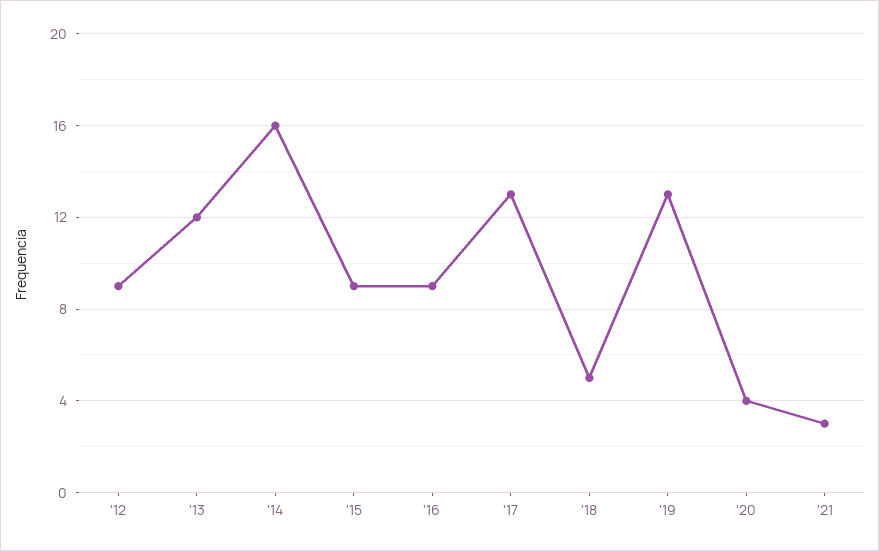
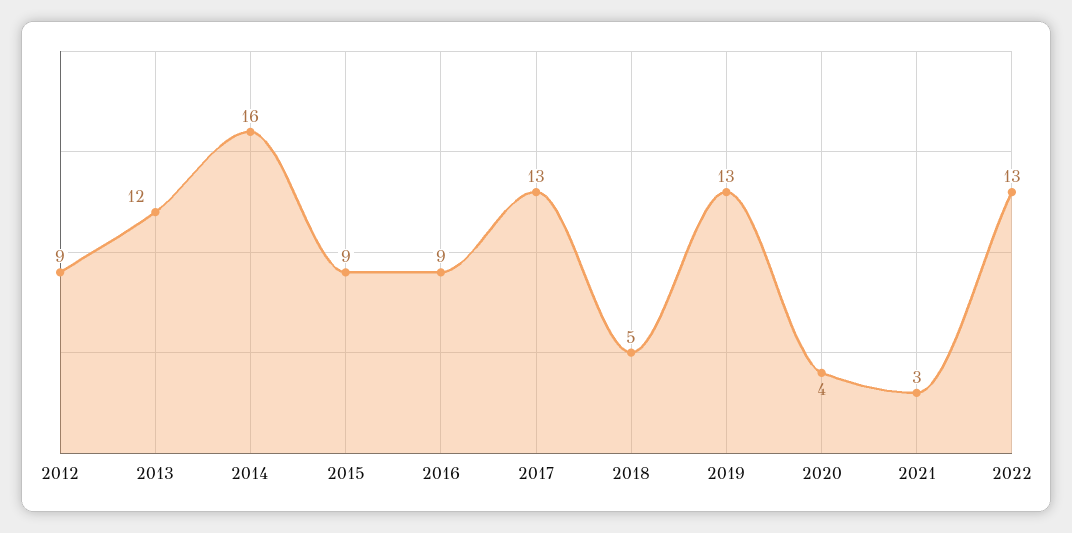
2022: none -> 13

